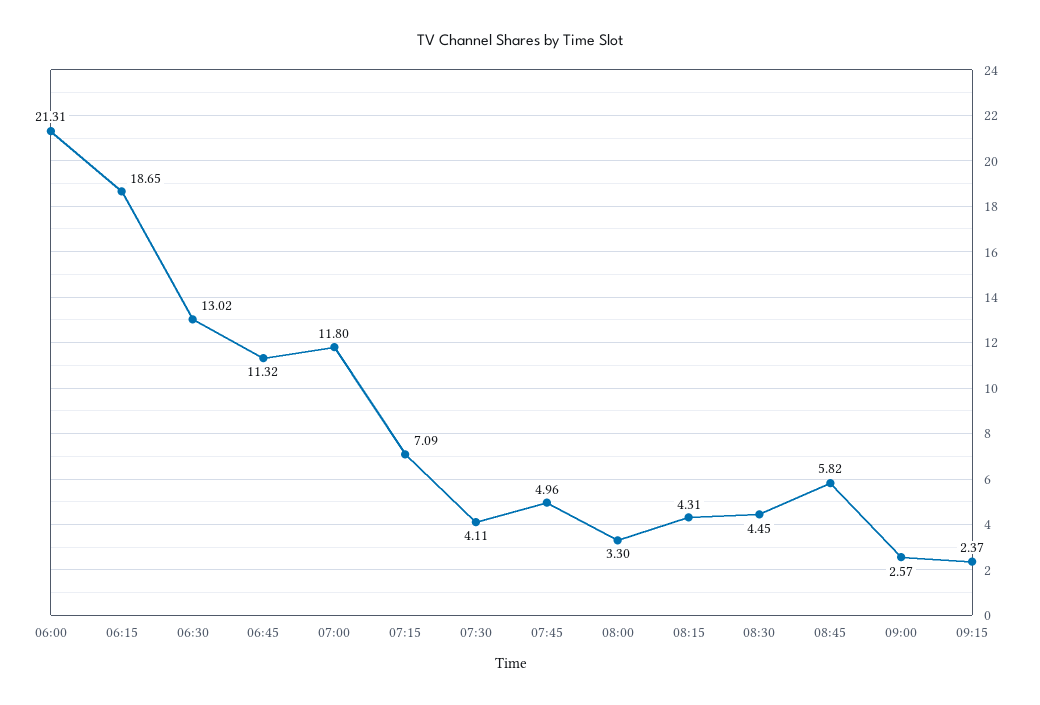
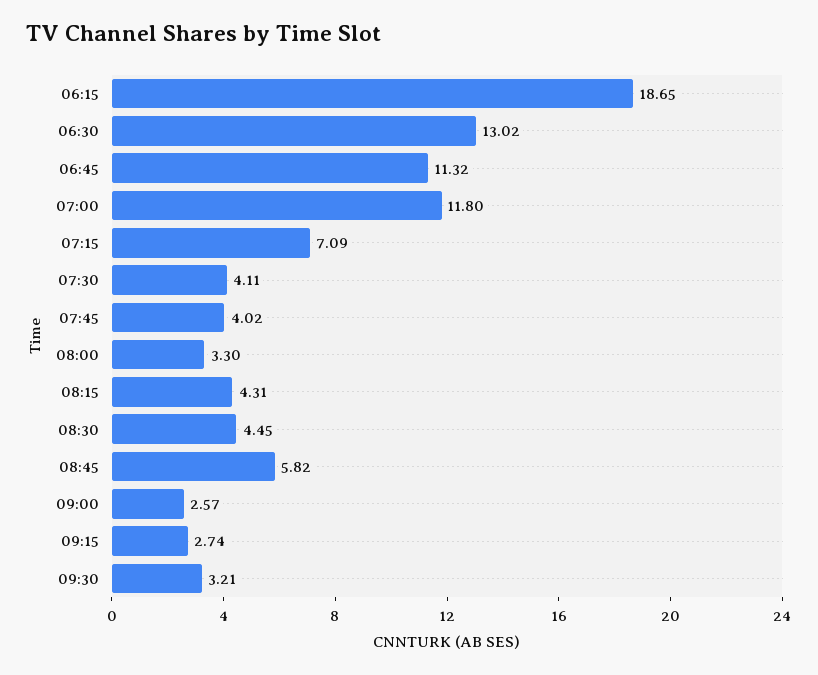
06:00: 21.31 -> none
07:45: 4.96 -> 4.02
09:15: 2.37 -> 2.74
09:30: none -> 3.21

